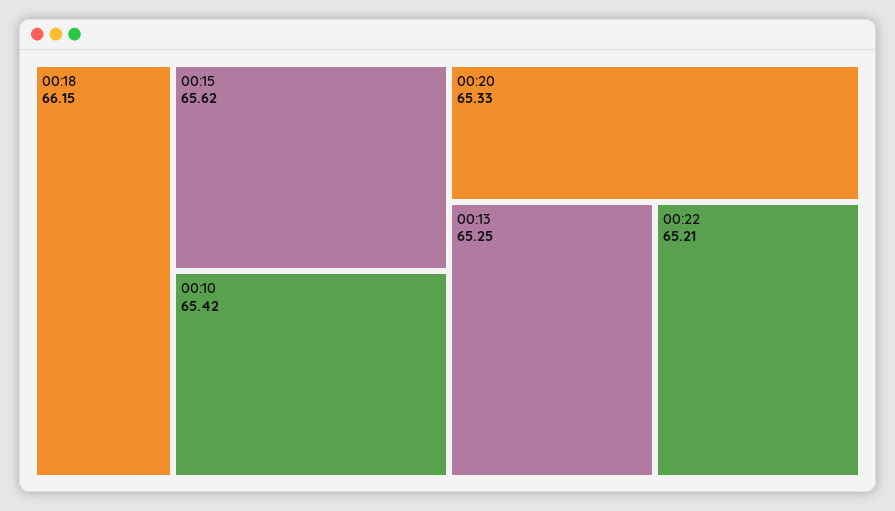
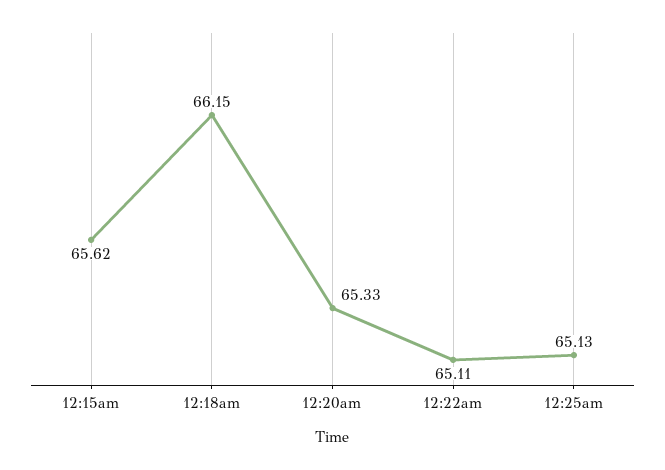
00:10: 65.42 -> none
00:13: 65.25 -> none
00:22: 65.21 -> 65.11
12:25am: none -> 65.13

